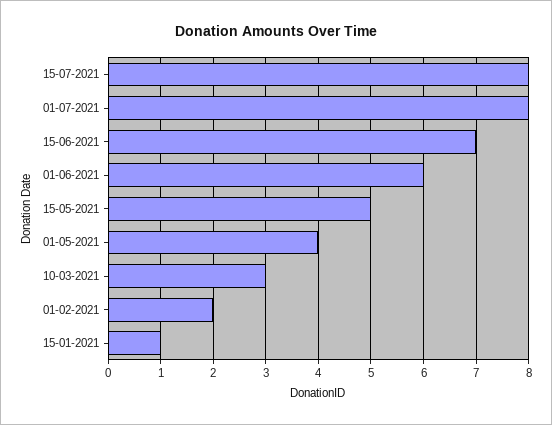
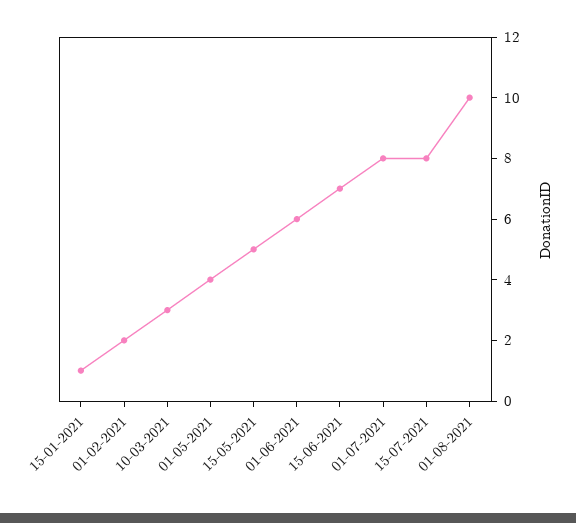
01-08-2021: none -> 10

